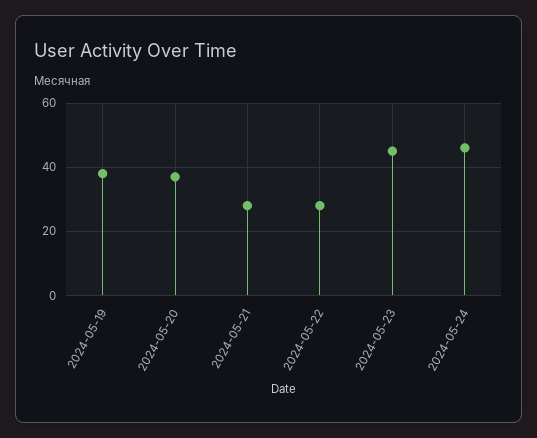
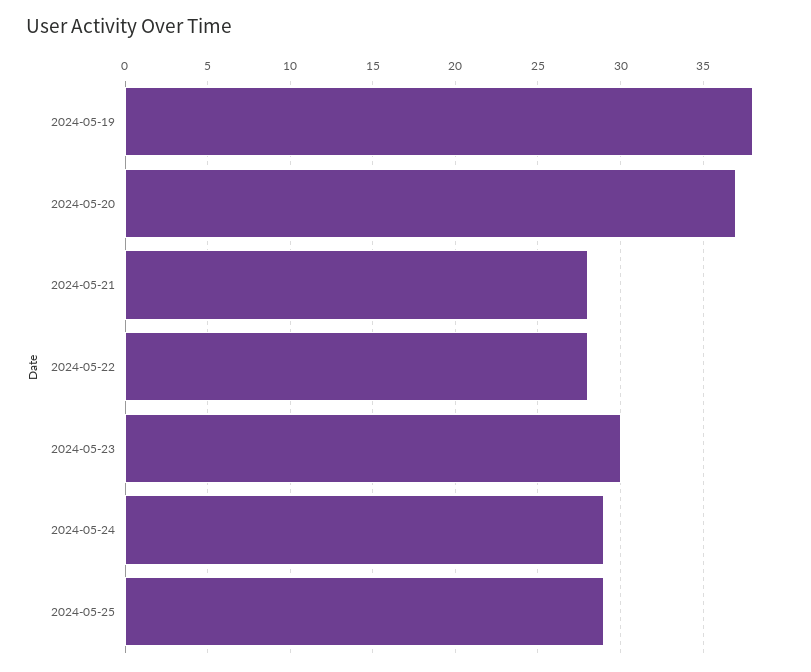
2024-05-23: 45 -> 30
2024-05-24: 45 -> 29
2024-05-25: none -> 29

